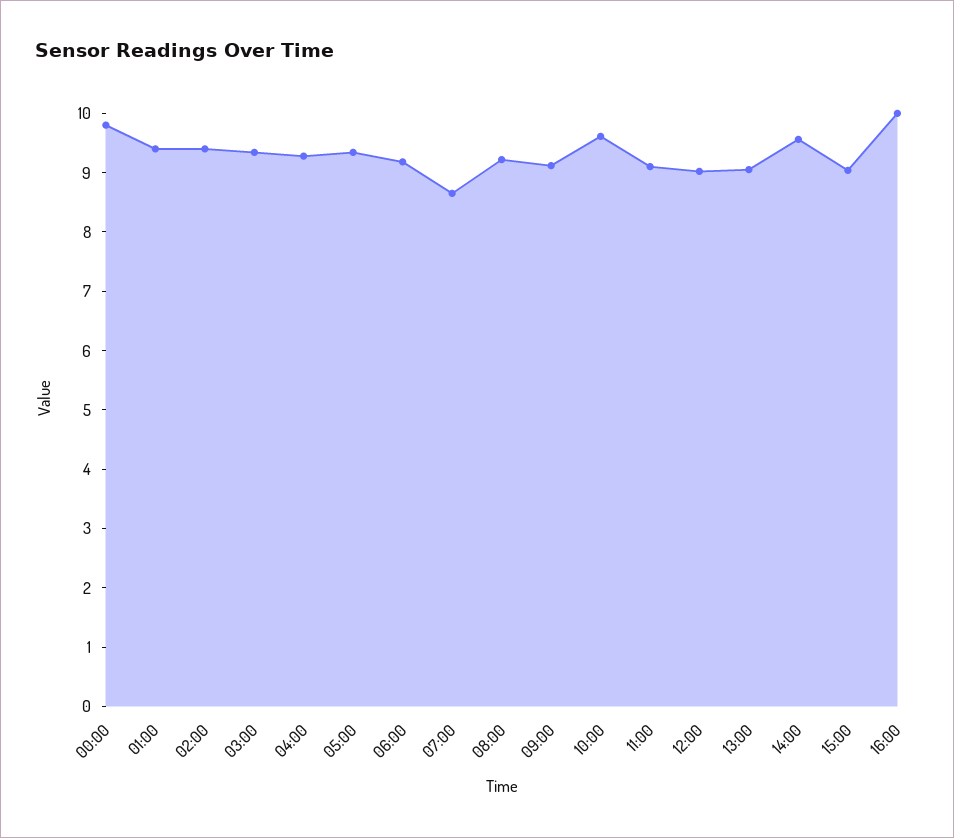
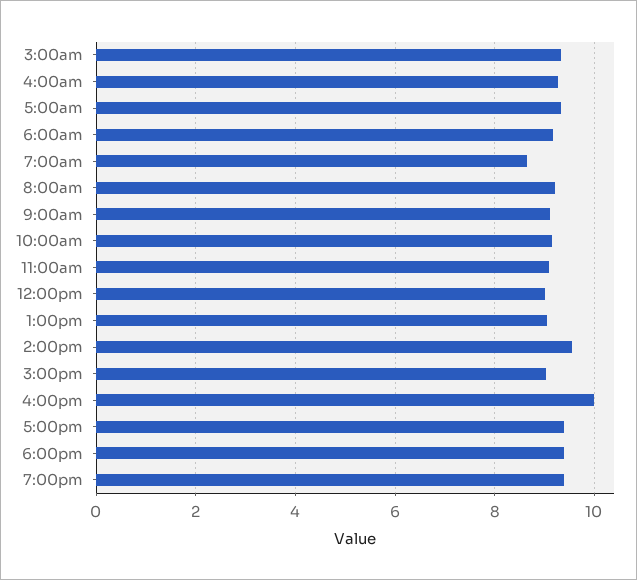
00:00: 9.8 -> none
01:00: 9.4 -> none
02:00: 9.4 -> none
10:00: 9.6 -> 9.2
5:00pm: none -> 9.4
6:00pm: none -> 9.4
7:00pm: none -> 9.4

